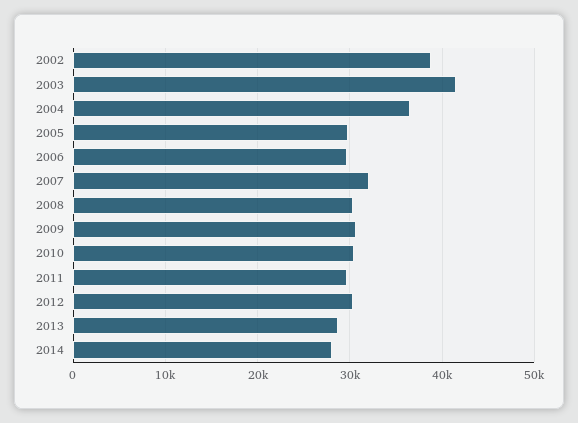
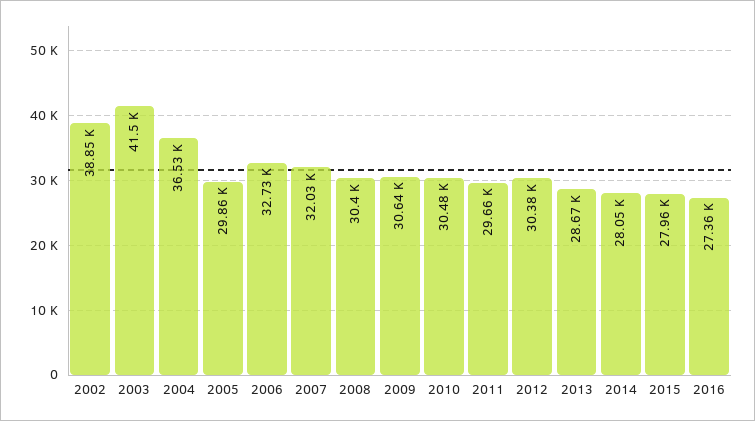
2006: 30000 -> 32730
2015: none -> 27960
2016: none -> 27360

